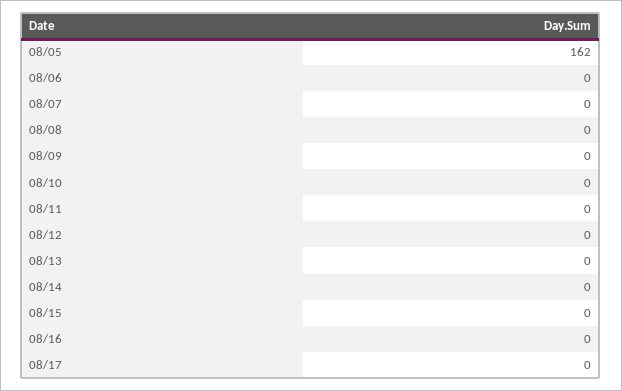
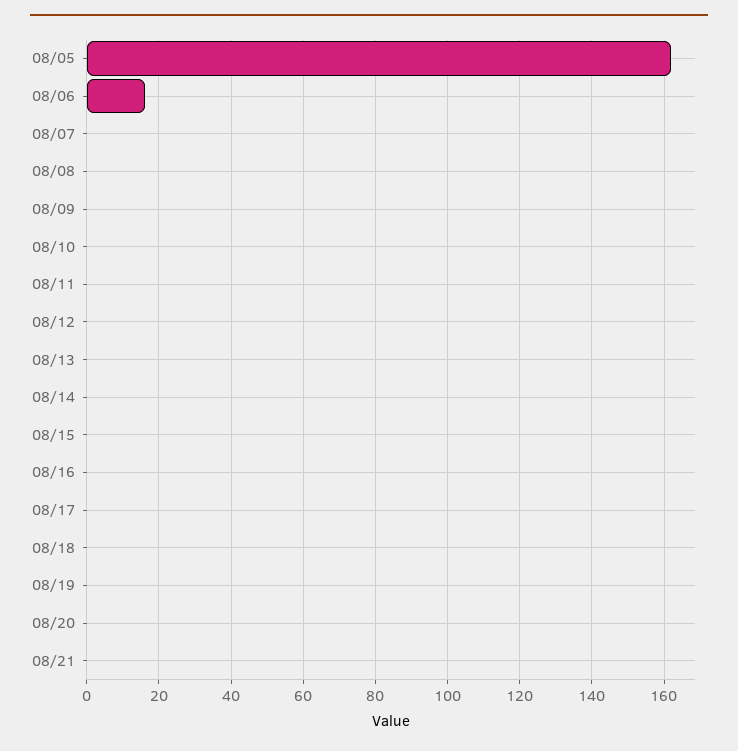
08/06: 0 -> 15
08/18: none -> 0
08/19: none -> 0
08/20: none -> 0
08/21: none -> 0

